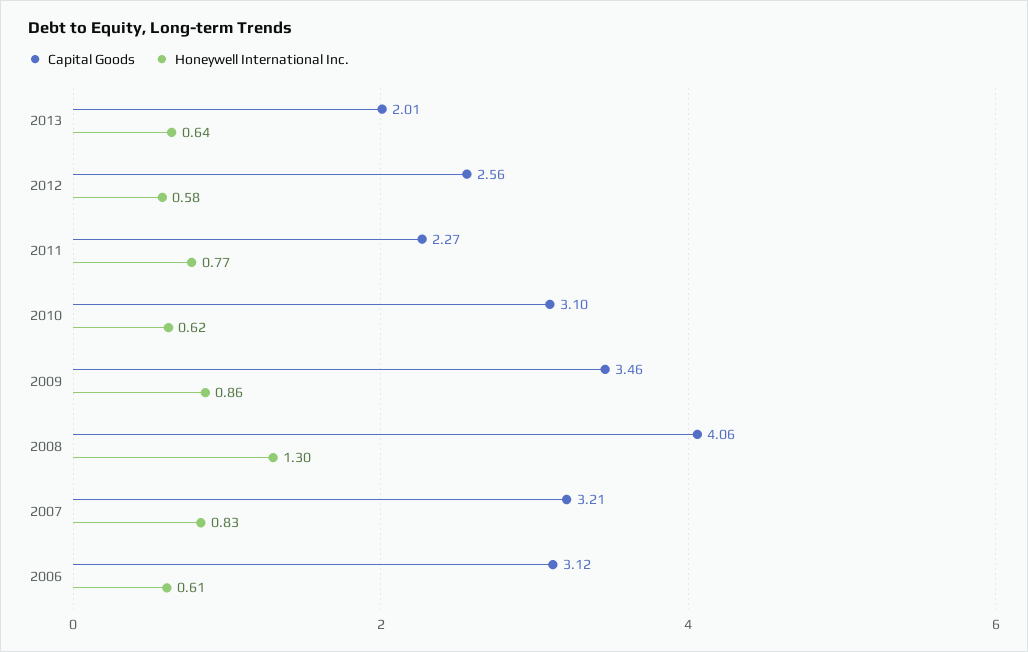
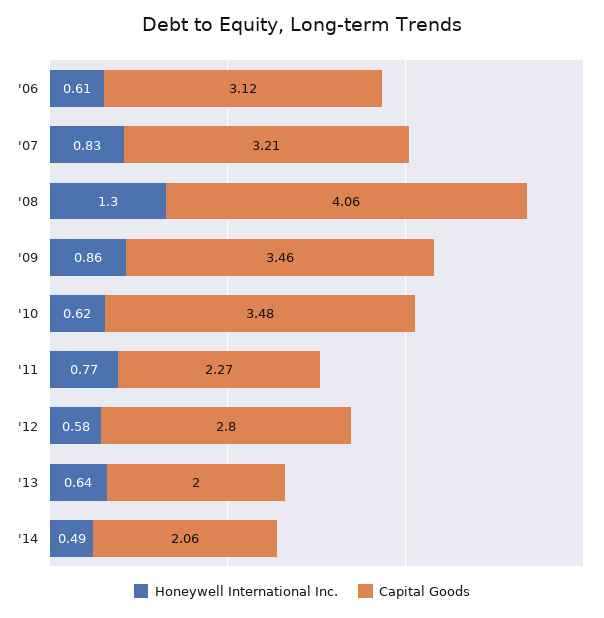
Capital Goods, 2013: 2.01 -> 2
Capital Goods, 2012: 2.56 -> 2.8
Capital Goods, 2010: 3.1 -> 3.48
Honeywell International Inc., '14: none -> 0.49
Capital Goods, '14: none -> 2.06

